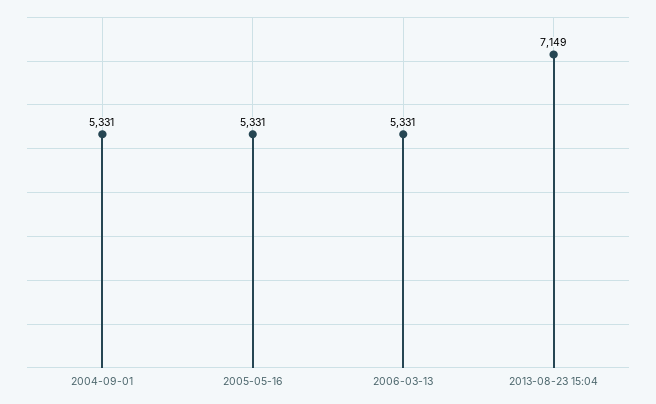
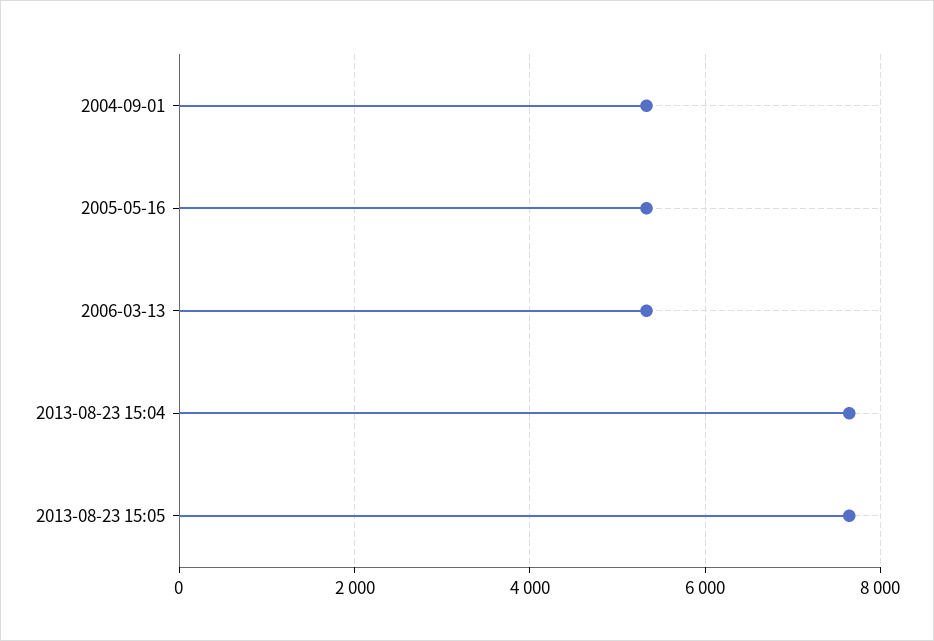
2013-08-23 15:04: 7149 -> 7600
2013-08-23 15:05: none -> 7600

